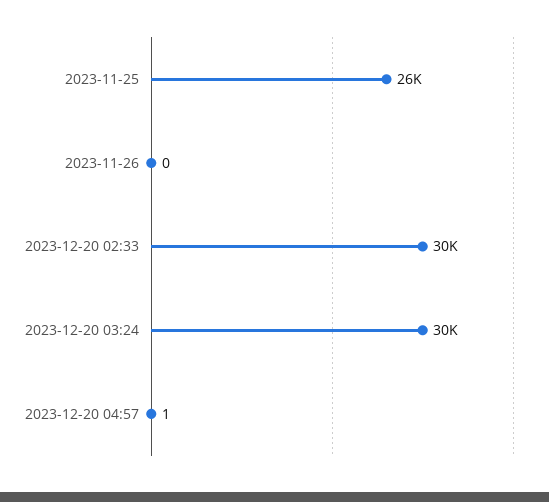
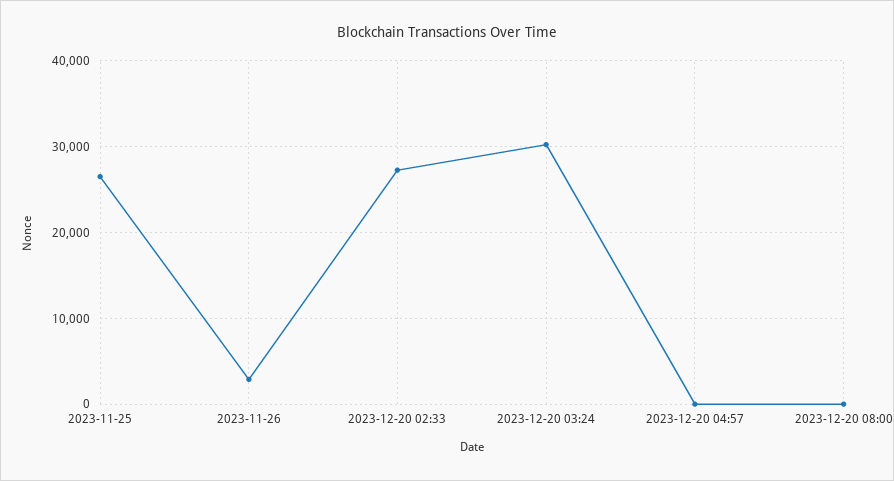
2023-11-26: 0 -> 3000
2023-12-20 02:33: 30000 -> 27000
2023-12-20 08:00: none -> 0

